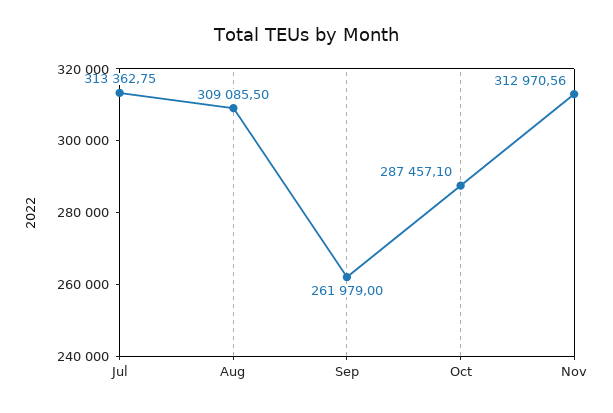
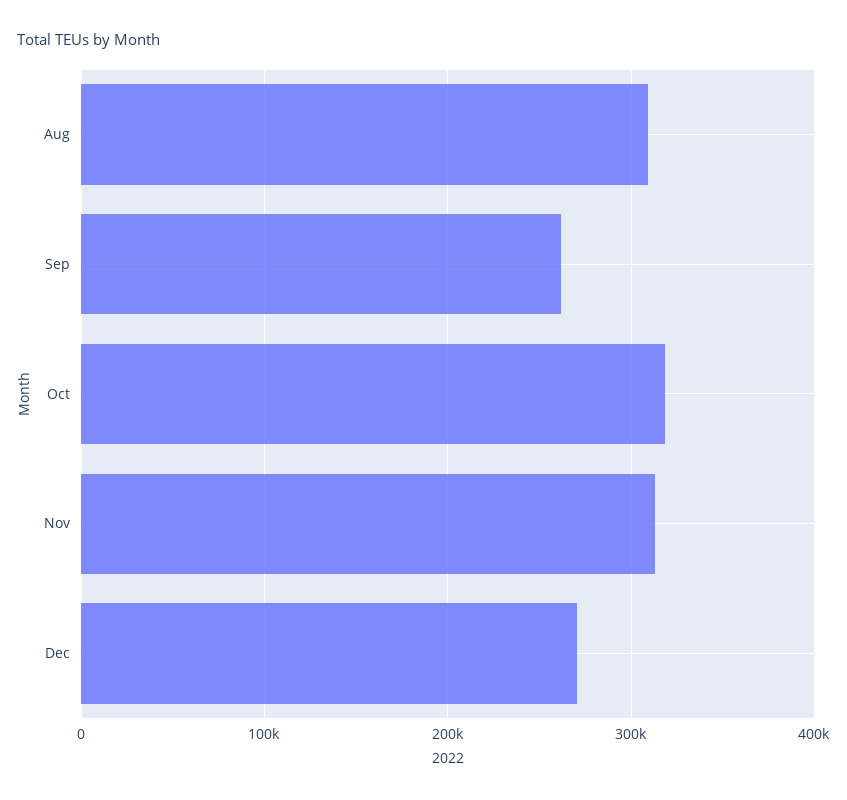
Jul: 313362.75 -> none
Oct: 287457.1 -> 320000
Dec: none -> 270000

